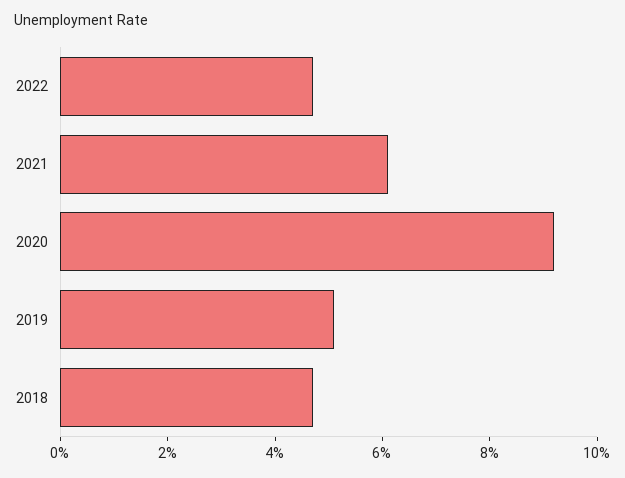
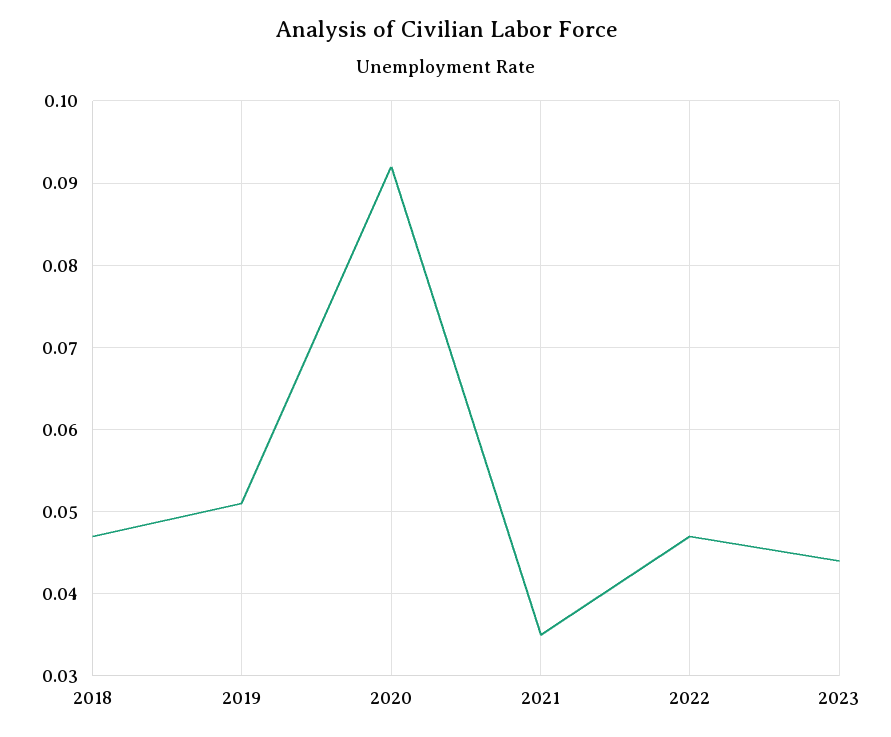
2021: 0.06 -> 0.035
2023: none -> 0.044

